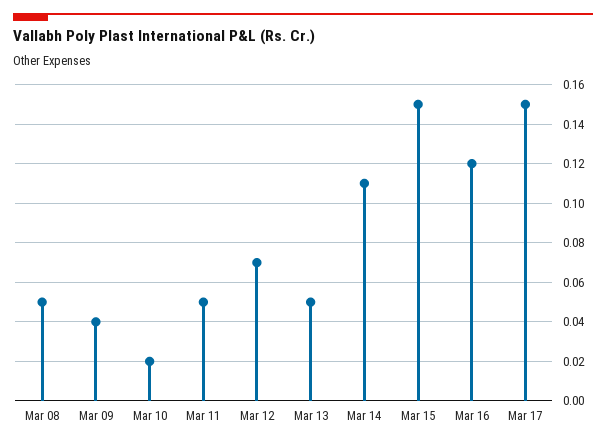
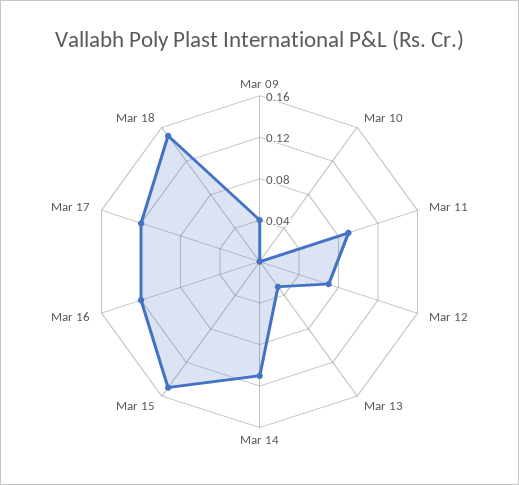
Mar 08: 0.05 -> none
Mar 10: 0.02 -> 0
Mar 11: 0.05 -> 0.09
Mar 13: 0.05 -> 0.03
Mar 17: 0.15 -> 0.12
Mar 18: none -> 0.15

